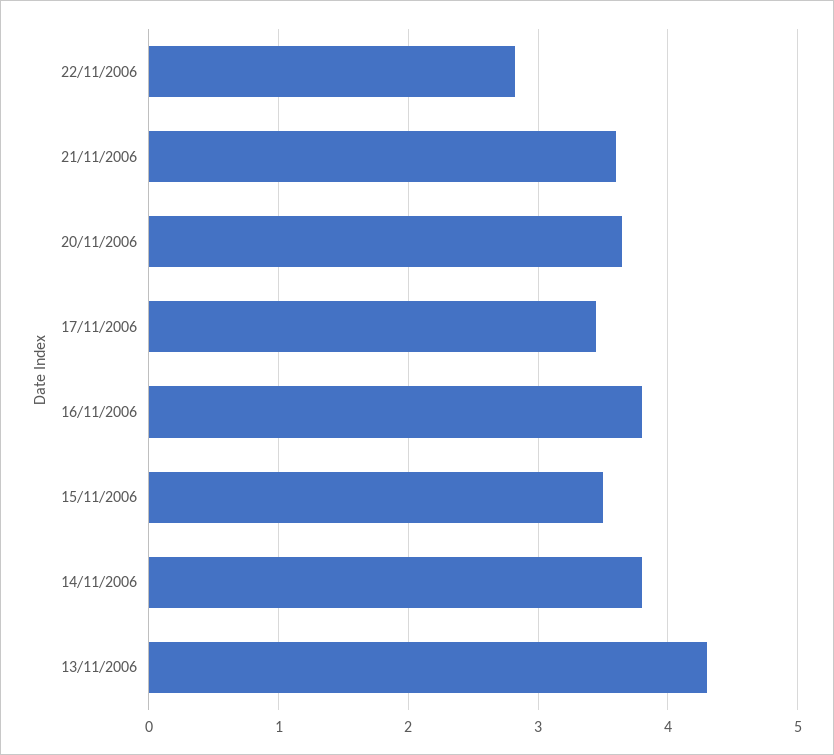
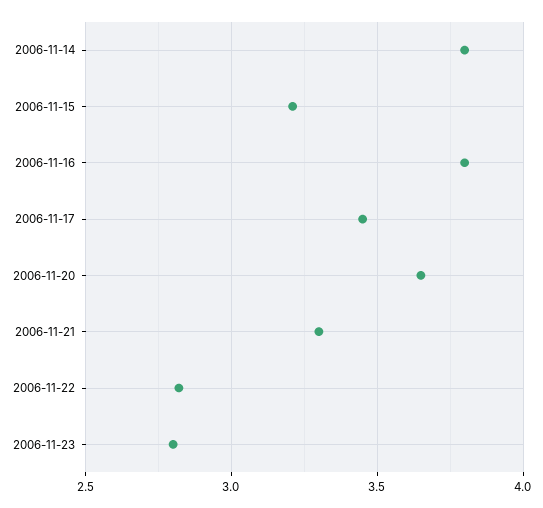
21/11/2006: 3.6 -> 3.3
15/11/2006: 3.5 -> 3.2
13/11/2006: 4.3 -> none
2006-11-23: none -> 2.8

